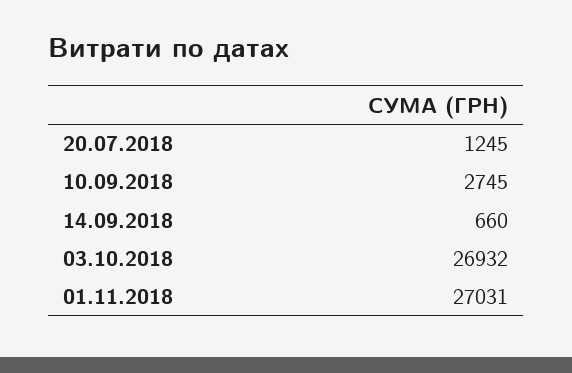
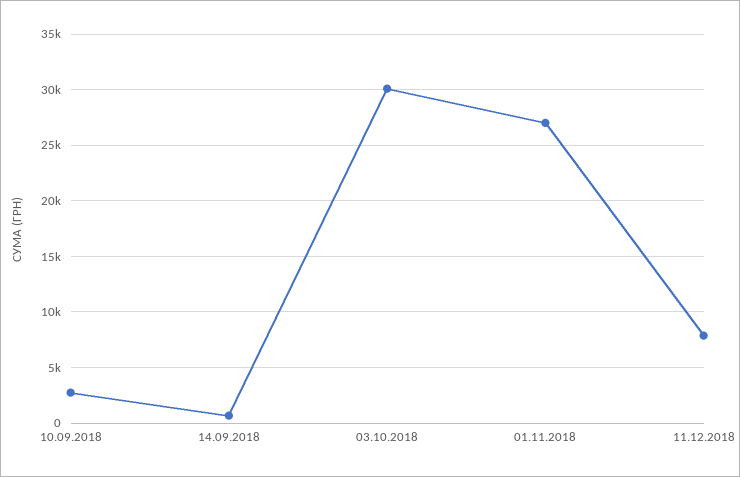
20.07.2018: 1245 -> none
03.10.2018: 26932 -> 30000
11.12.2018: none -> 8000

